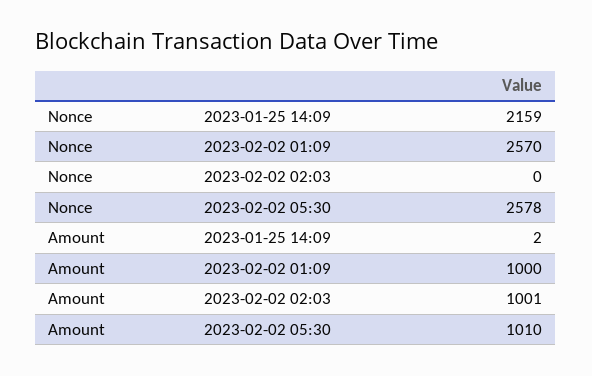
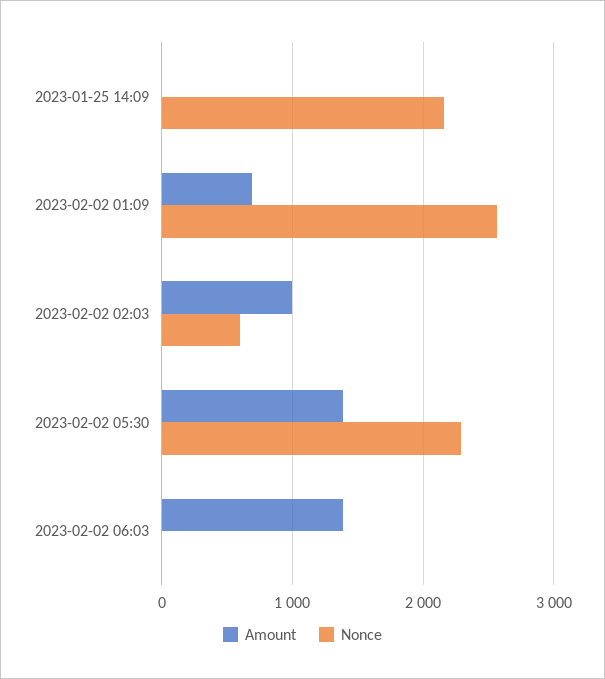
Nonce, 2023-02-02 02:03: 0 -> 600
Nonce, 2023-02-02 05:30: 2578 -> 2300
Amount, 2023-02-02 01:09: 1000 -> 700
Amount, 2023-02-02 05:30: 1010 -> 1400
Amount, 2023-02-02 06:03: none -> 1400
Nonce, 2023-02-02 06:03: none -> 0

